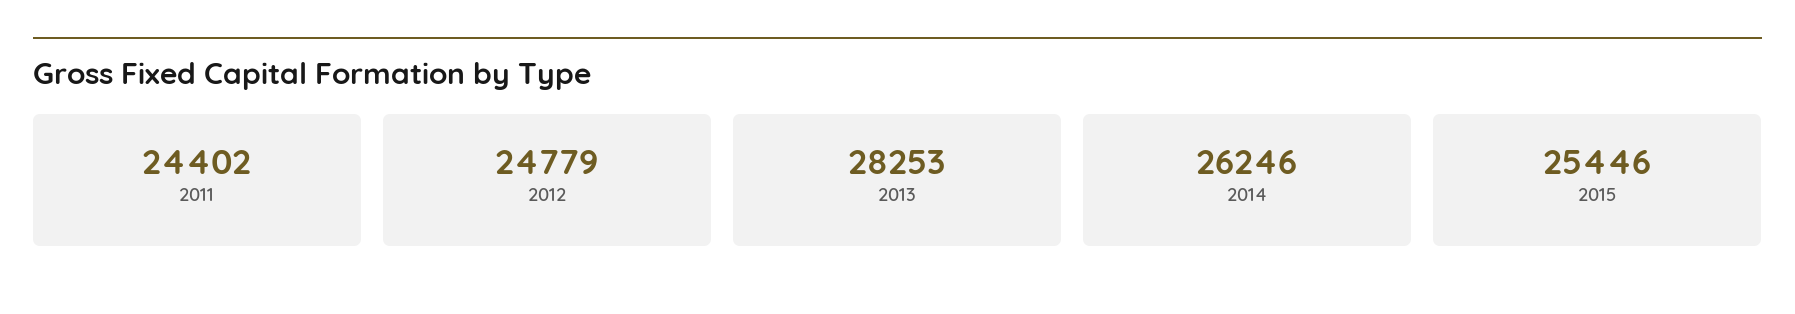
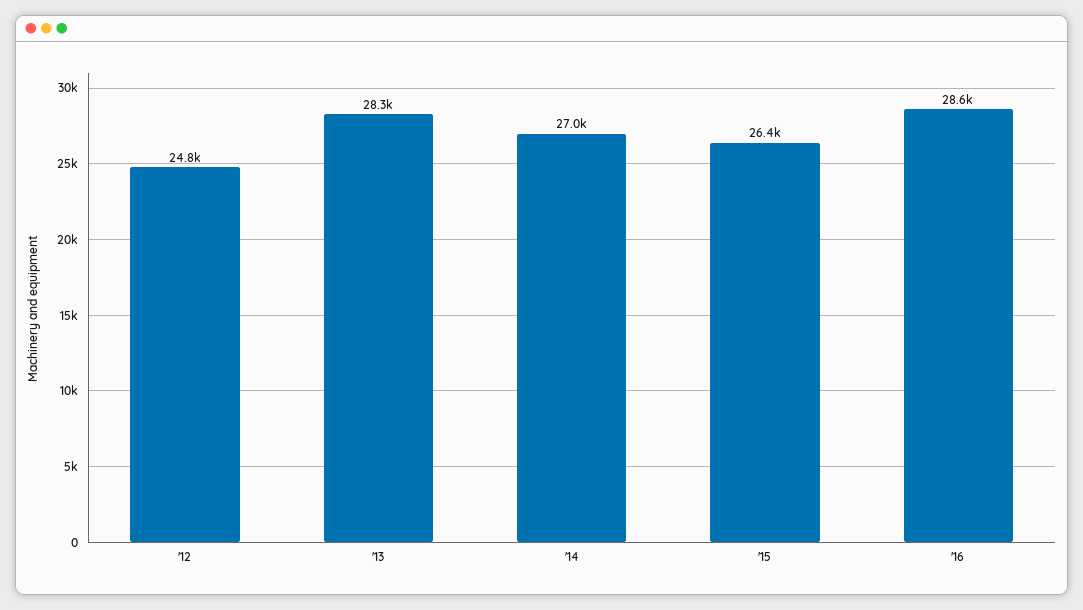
2011: 24402 -> none
2014: 26246 -> 27000
2015: 25446 -> 26400
'16: none -> 28600

